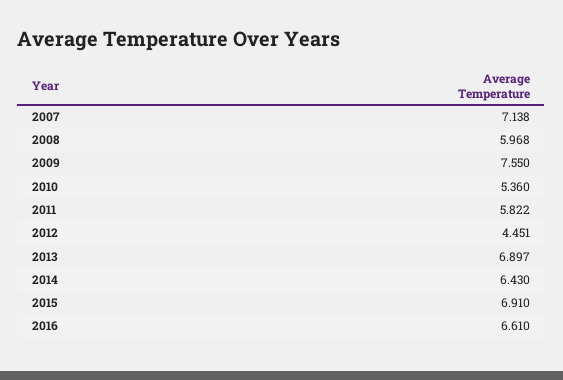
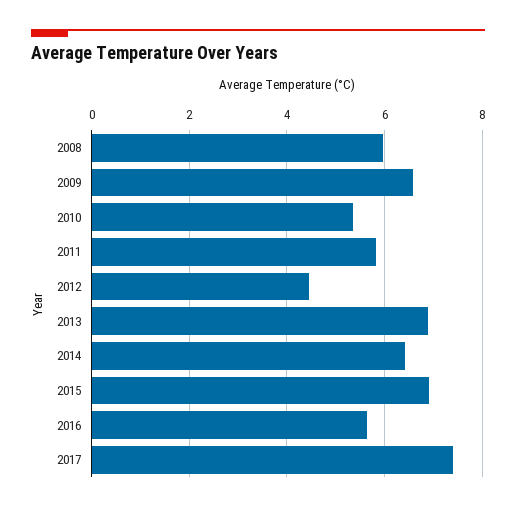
2007: 7.138 -> none
2009: 7.55 -> 6.6
2016: 6.61 -> 5.6
2017: none -> 7.4

